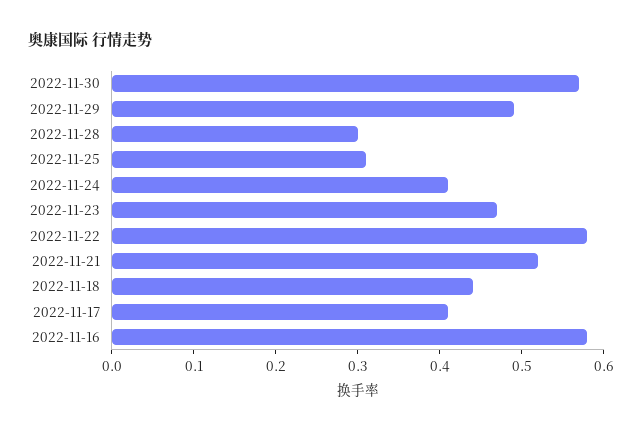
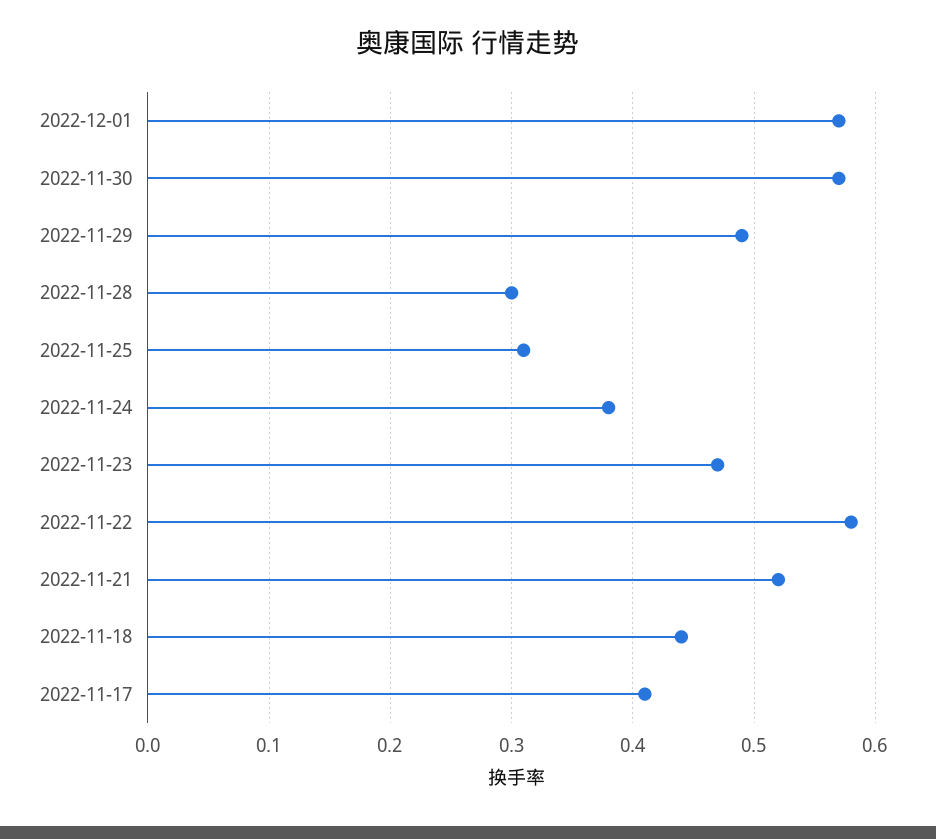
2022-11-24: 0.41 -> 0.38
2022-11-16: 0.58 -> none
2022-12-01: none -> 0.57

